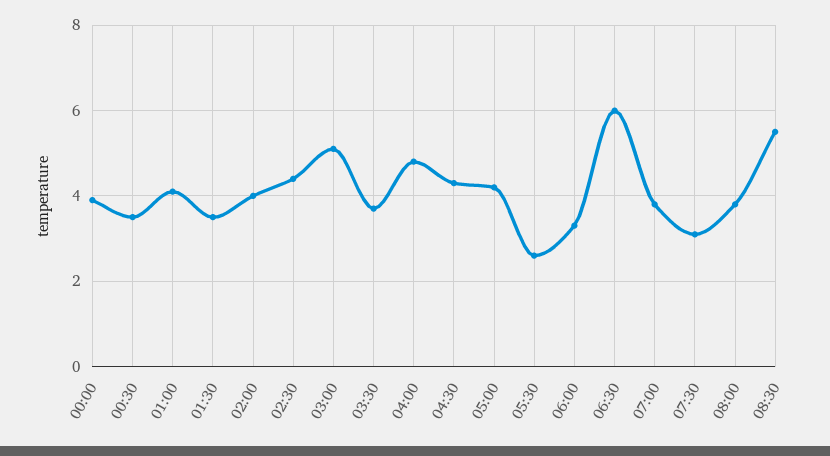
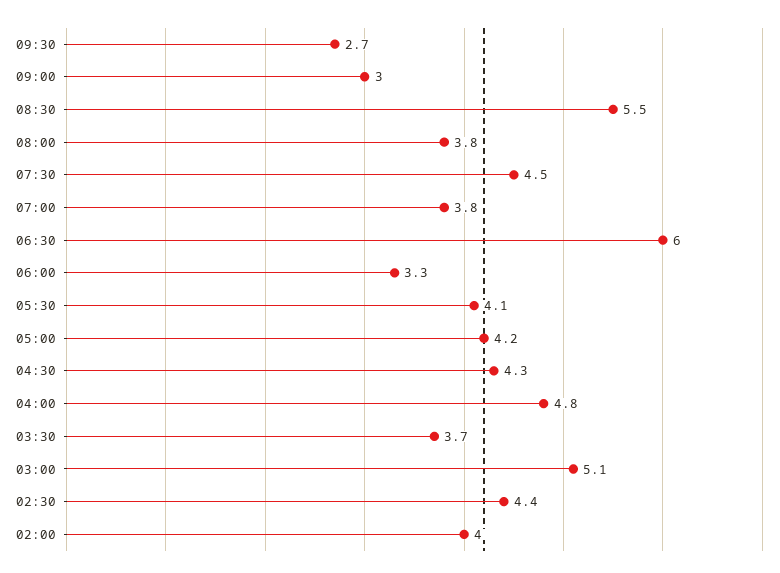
00:00: 4 -> none
00:30: 3.5 -> none
01:00: 4 -> none
01:30: 3.5 -> none
05:30: 2.5 -> 4.1
07:30: 3 -> 4.5
09:30: none -> 2.7
09:00: none -> 3

